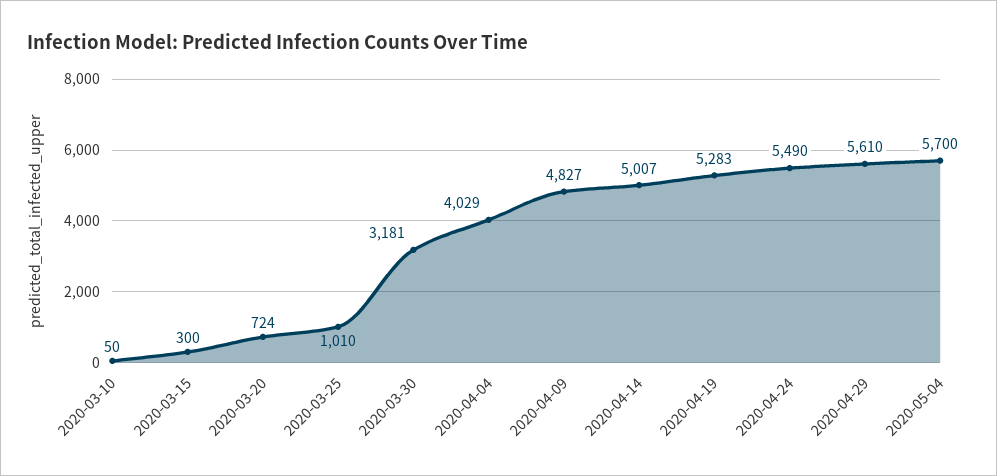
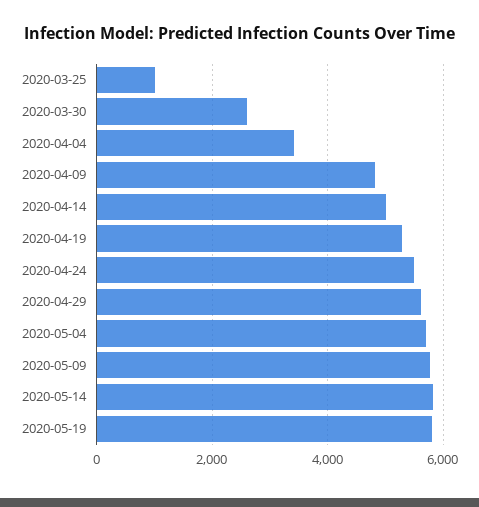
2020-03-10: 50 -> none
2020-03-15: 300 -> none
2020-03-20: 724 -> none
2020-03-30: 3181 -> 2600
2020-04-04: 4029 -> 3400
2020-05-09: none -> 5800
2020-05-14: none -> 5800
2020-05-19: none -> 5800

